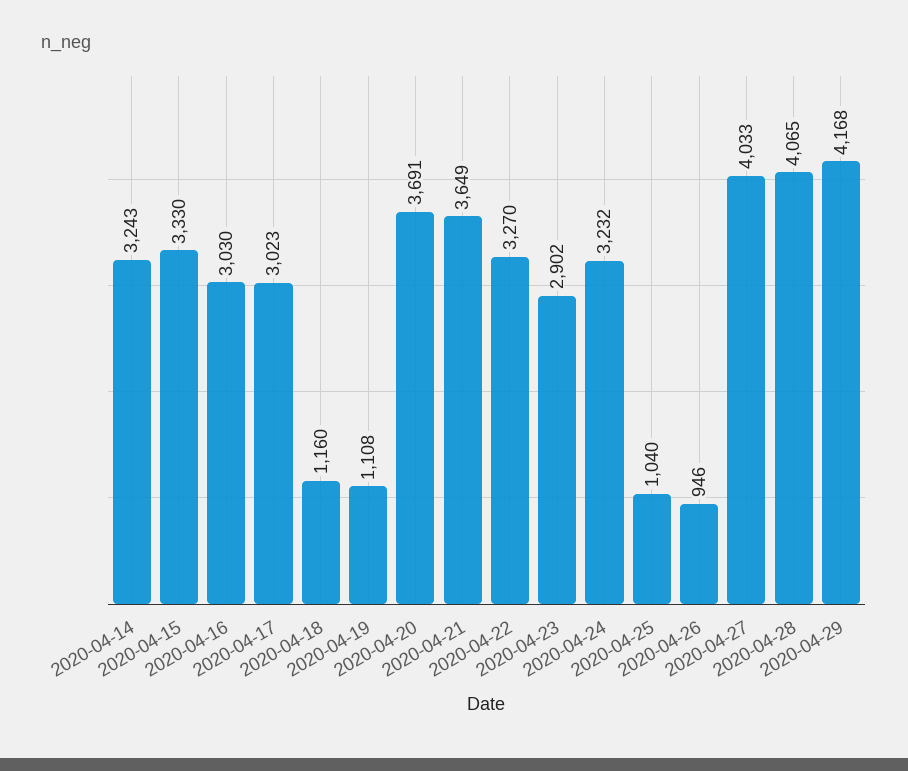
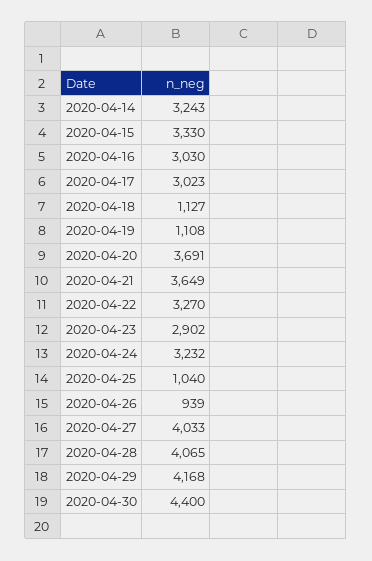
2020-04-18: 1160 -> 1127
2020-04-26: 946 -> 939
2020-04-30: none -> 4400

